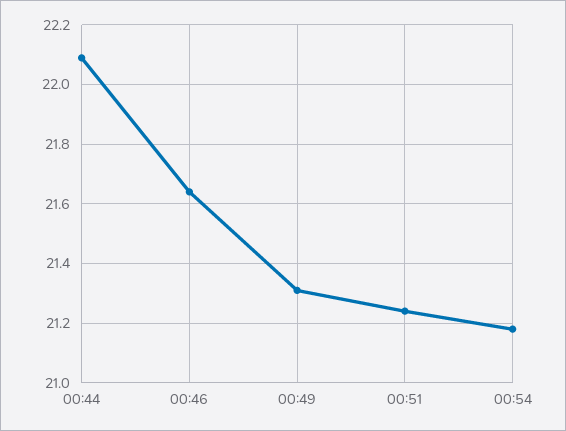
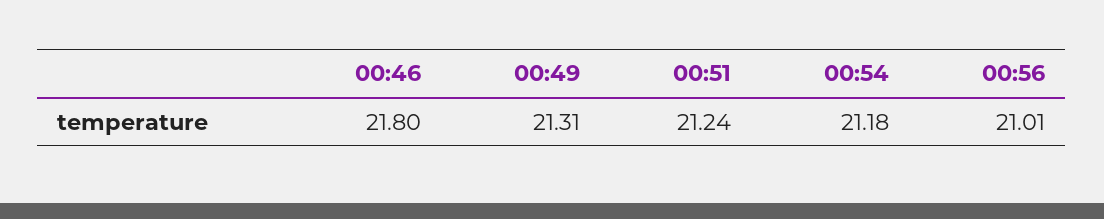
00:44: 22.1 -> none
00:46: 21.65 -> 21.8
00:56: none -> 21.01

